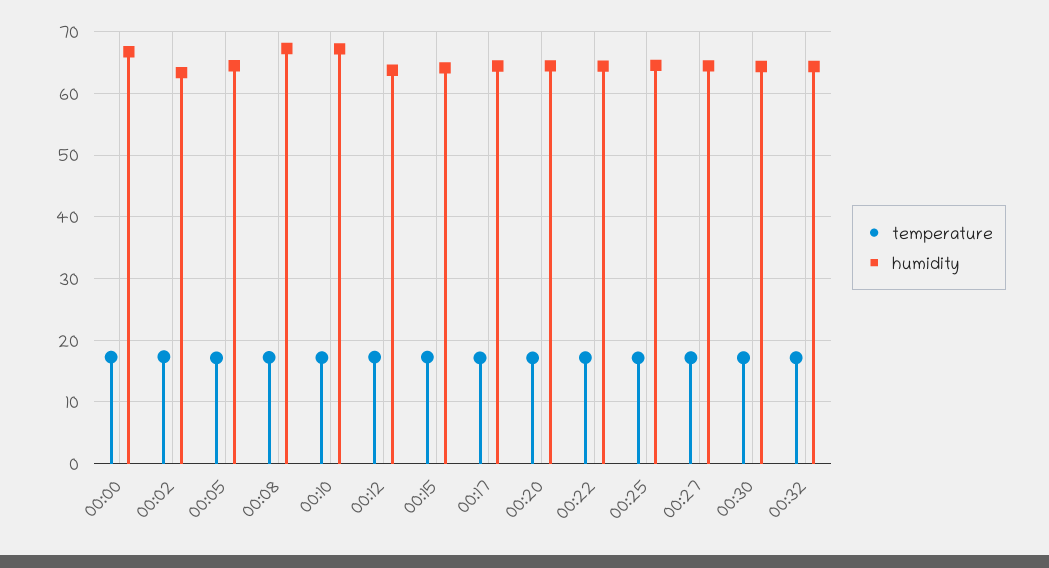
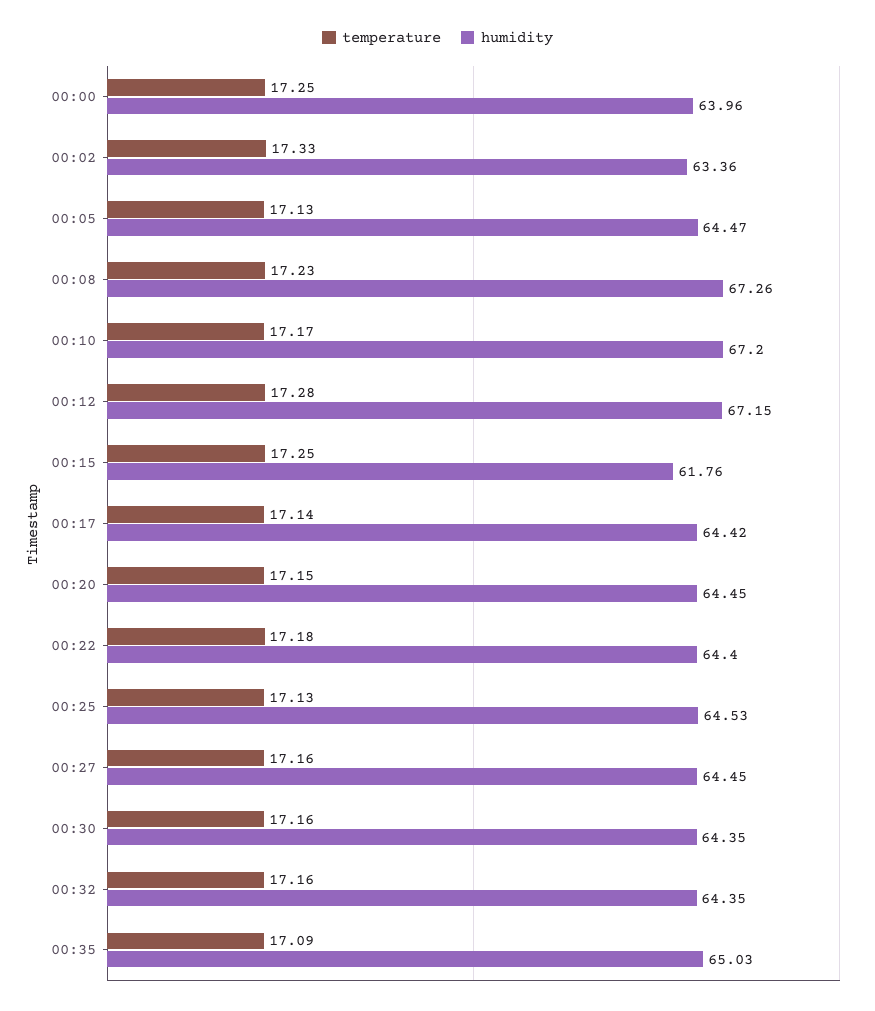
humidity, 00:00: 67 -> 63.96
humidity, 00:12: 64 -> 67.15
humidity, 00:15: 64 -> 61.76
temperature, 00:35: none -> 17.09
humidity, 00:35: none -> 65.03

